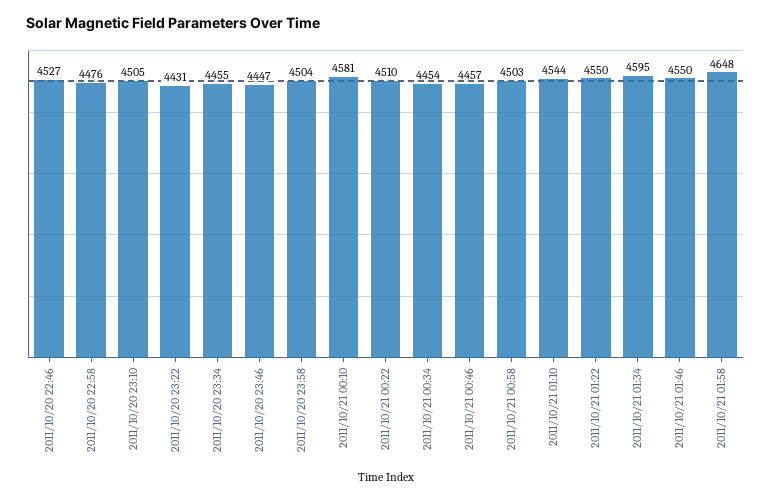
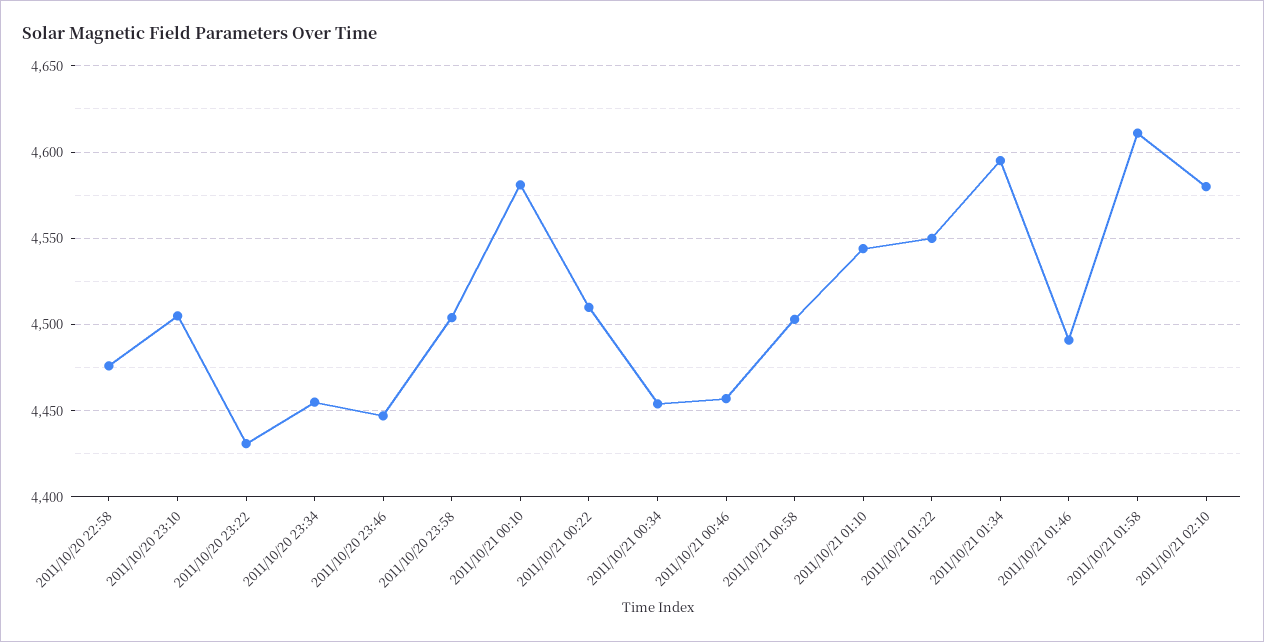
2011/10/20 22:46: 4527 -> none
2011/10/21 01:46: 4550 -> 4490
2011/10/21 01:58: 4648 -> 4610
2011/10/21 02:10: none -> 4580

